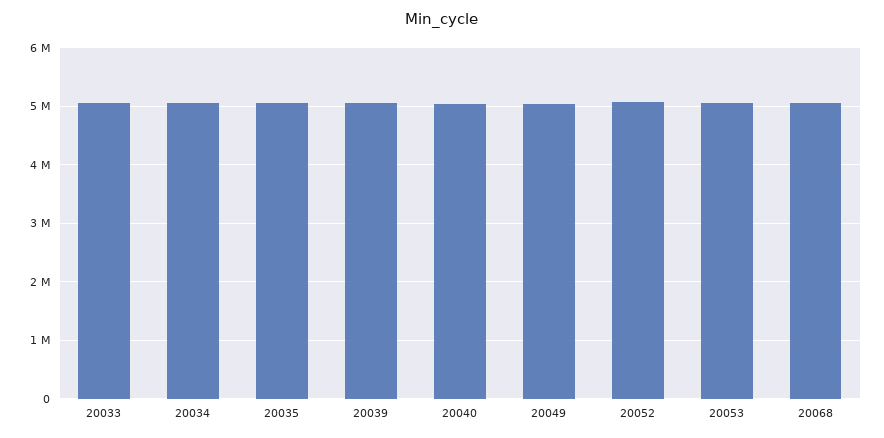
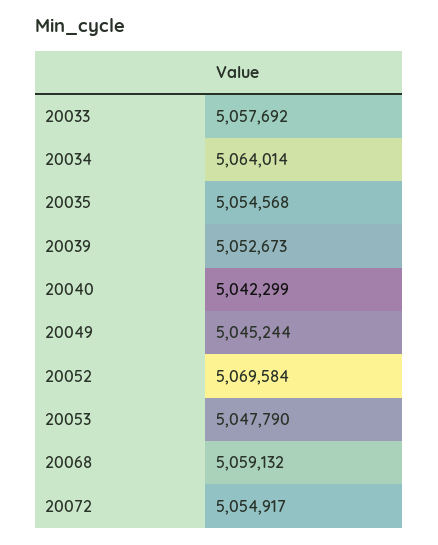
20072: none -> 5054917

